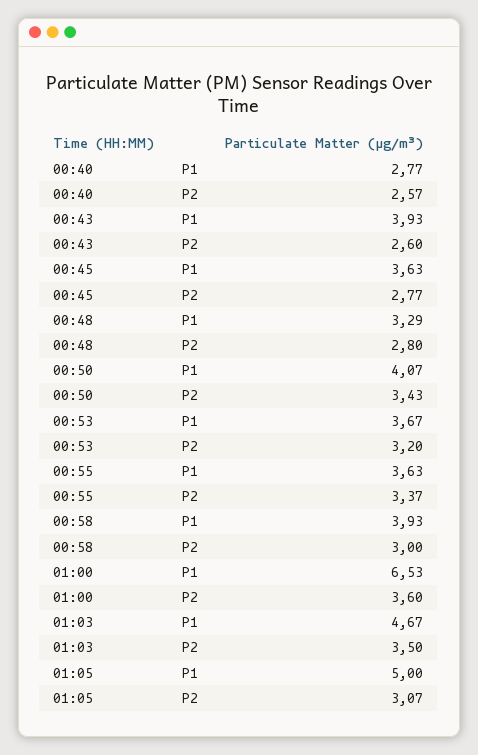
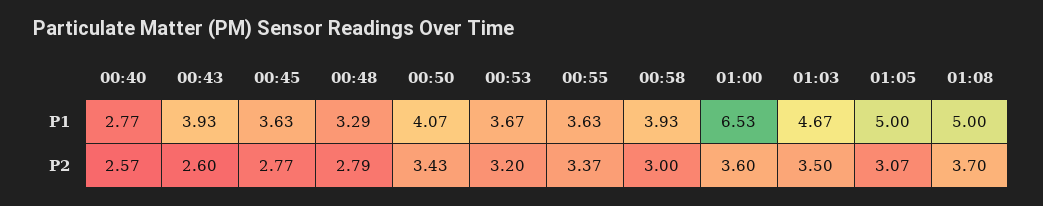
00:48, P2: 2.8 -> 2.79
01:08, P1: none -> 5
01:08, P2: none -> 3.7

